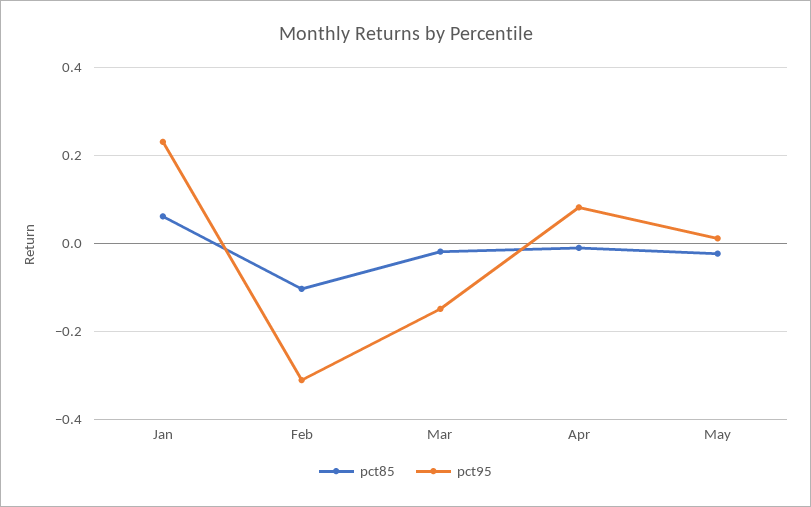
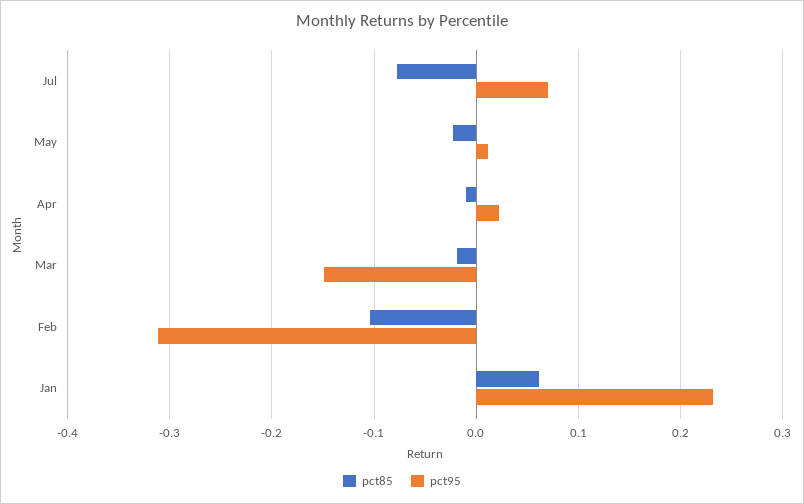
pct95, Apr: 0.08 -> 0.02
pct85, Jul: none -> -0.08
pct95, Jul: none -> 0.07

